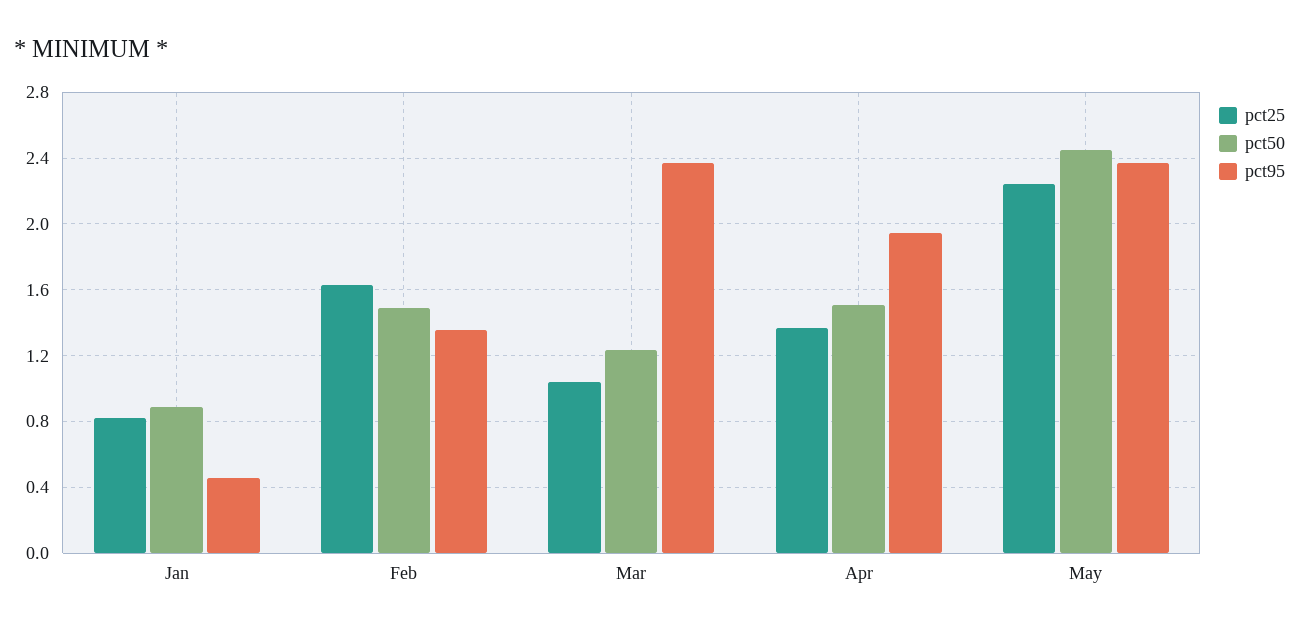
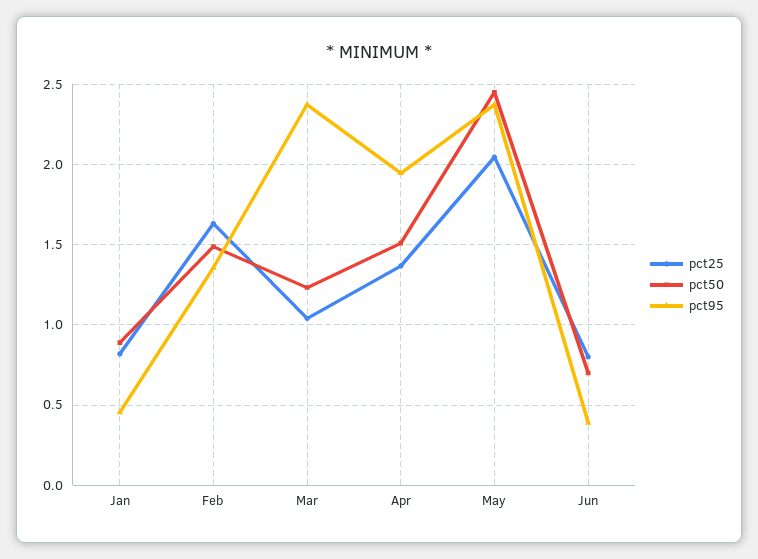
pct25, May: 2.25 -> 2.05
pct25, Jun: none -> 0.8
pct50, Jun: none -> 0.7
pct95, Jun: none -> 0.4

